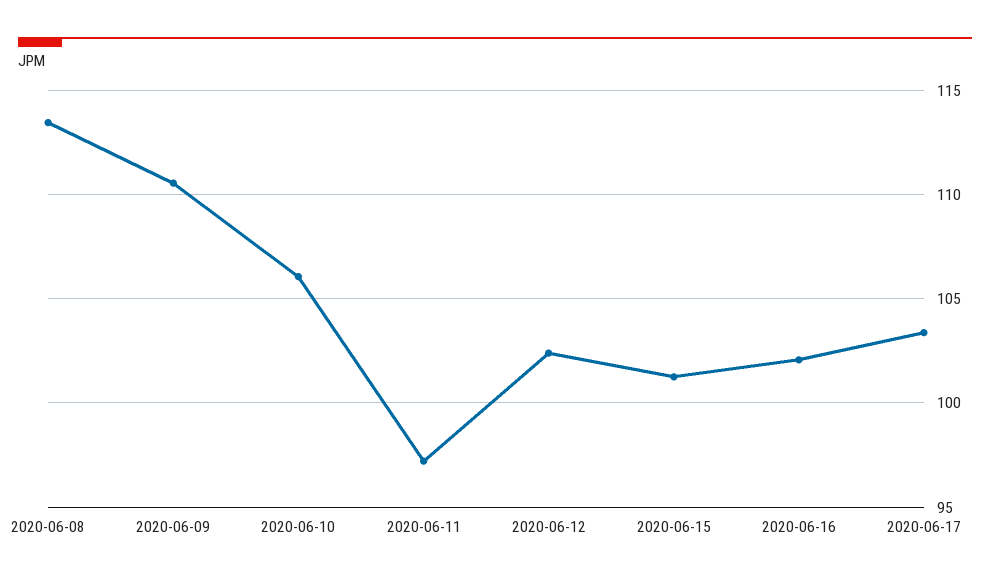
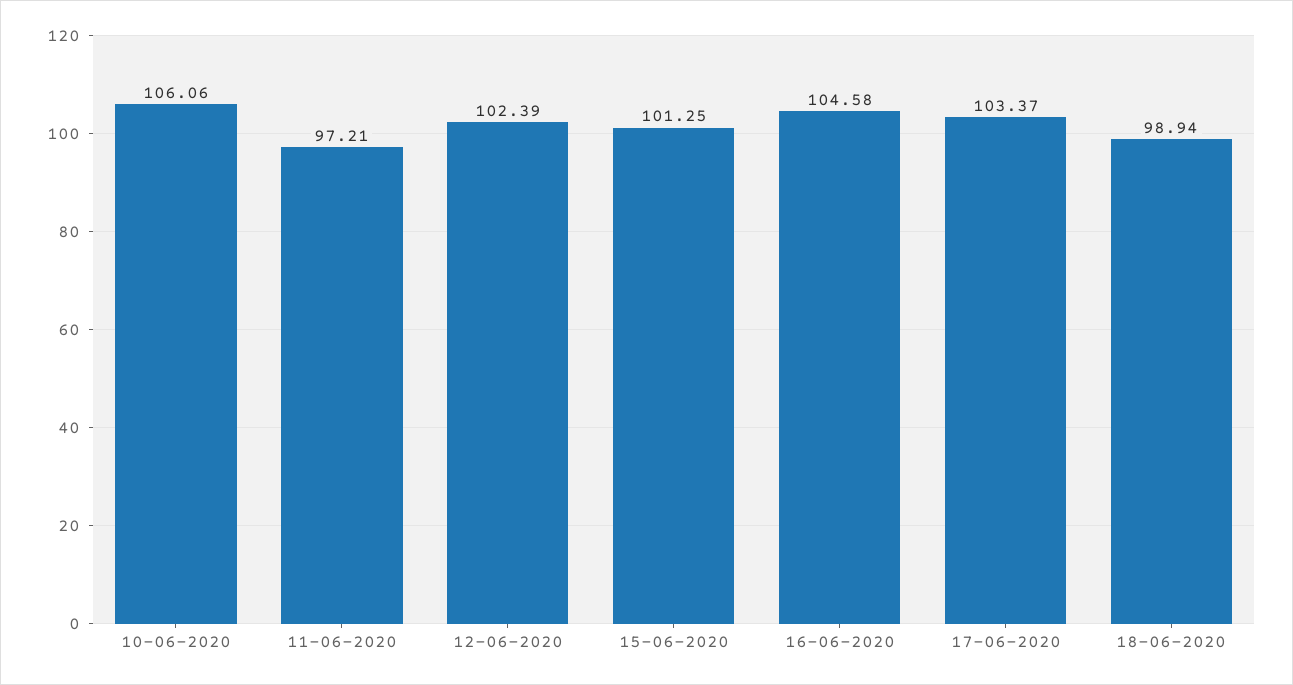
2020-06-08: 113.5 -> none
2020-06-09: 110.5 -> none
2020-06-16: 102 -> 104.58
18-06-2020: none -> 98.94

